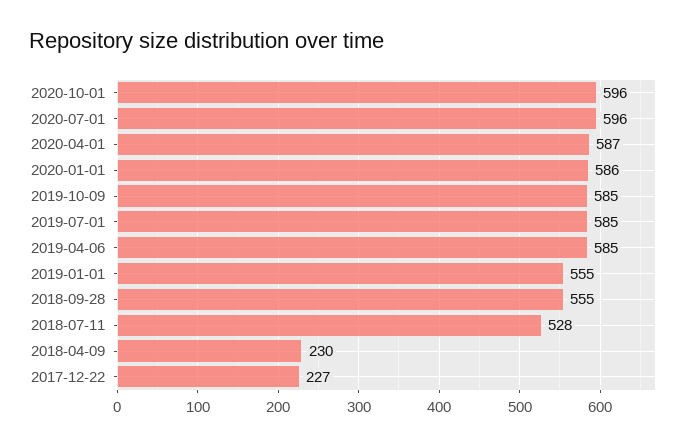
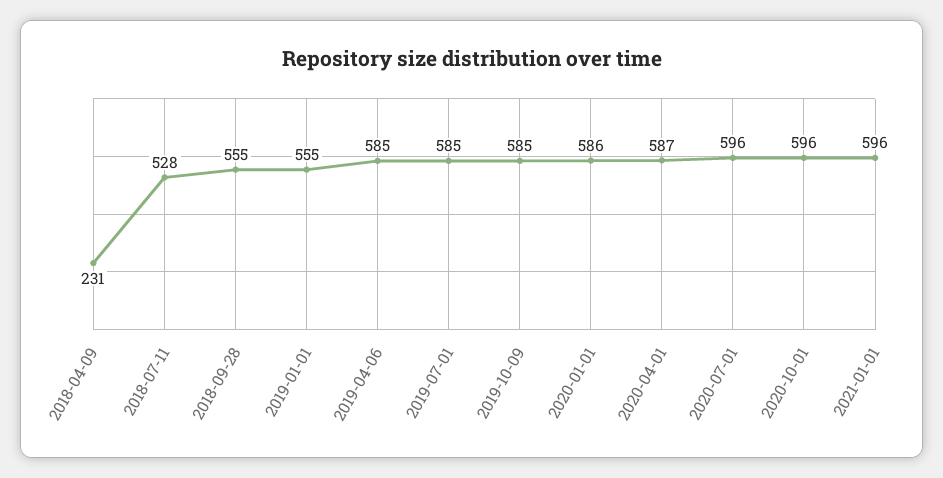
2018-04-09: 230 -> 231
2017-12-22: 227 -> none
2021-01-01: none -> 596

